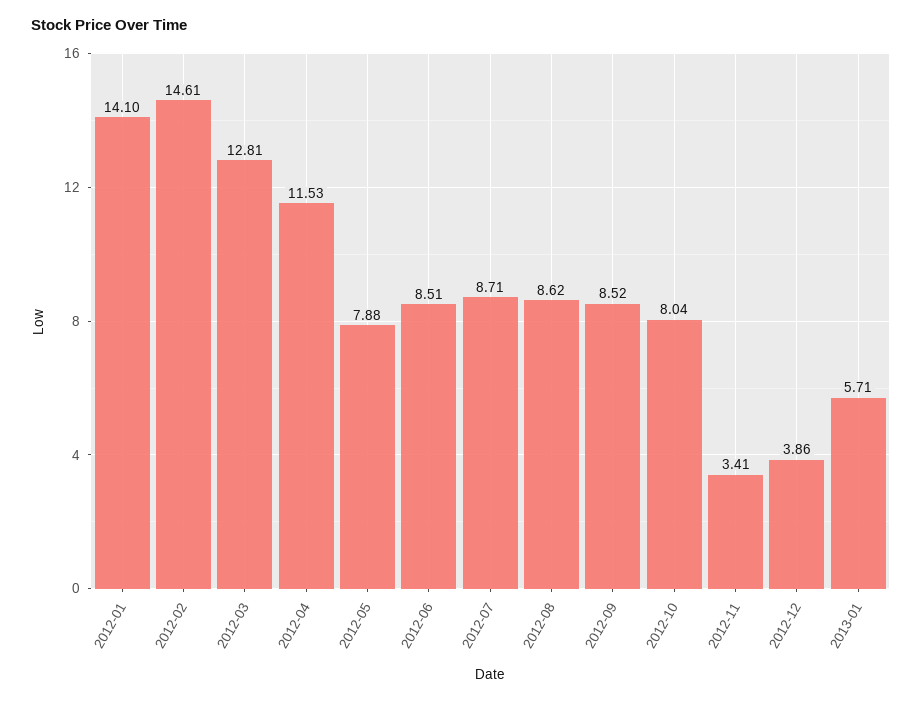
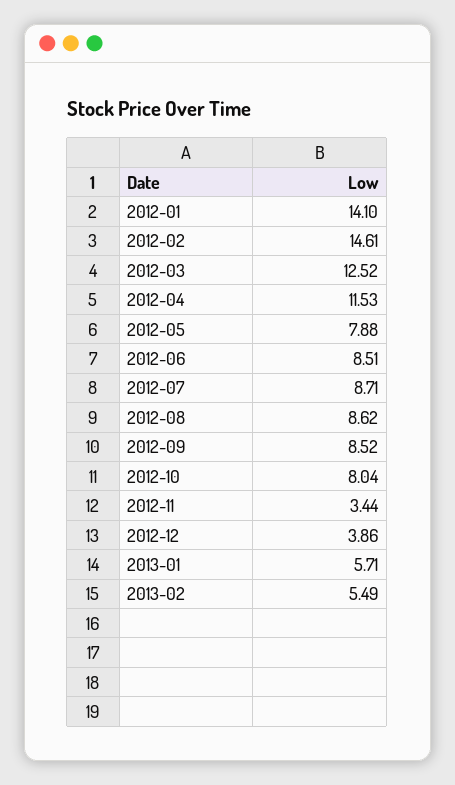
2012-03: 12.81 -> 12.52
2012-11: 3.41 -> 3.44
2013-02: none -> 5.49

